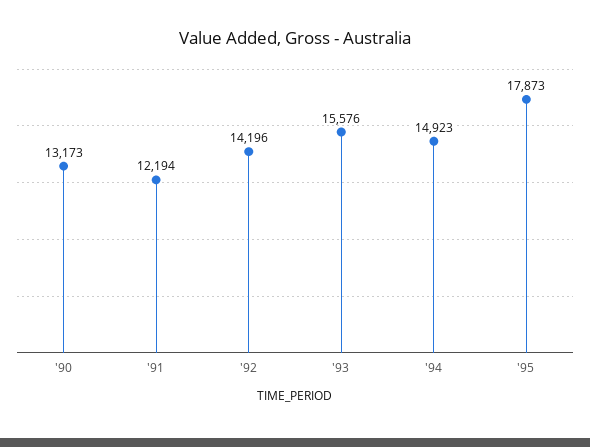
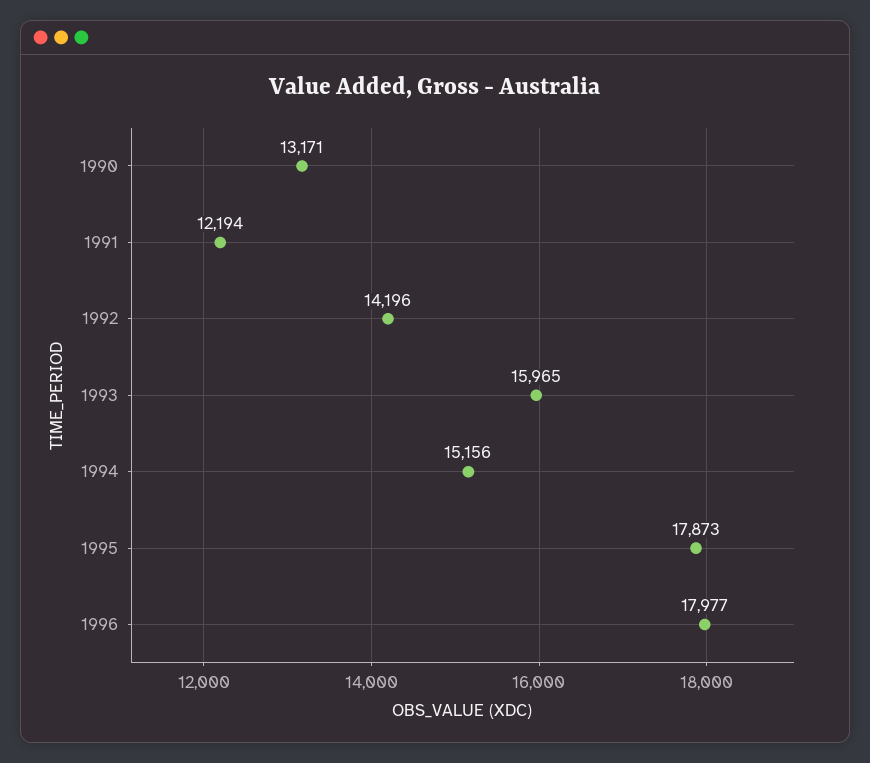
'90: 13173 -> 13171
'93: 15576 -> 15965
'94: 14923 -> 15156
1996: none -> 17977

